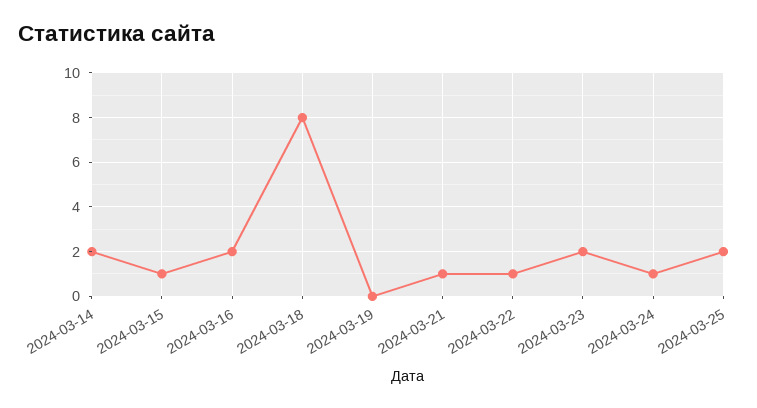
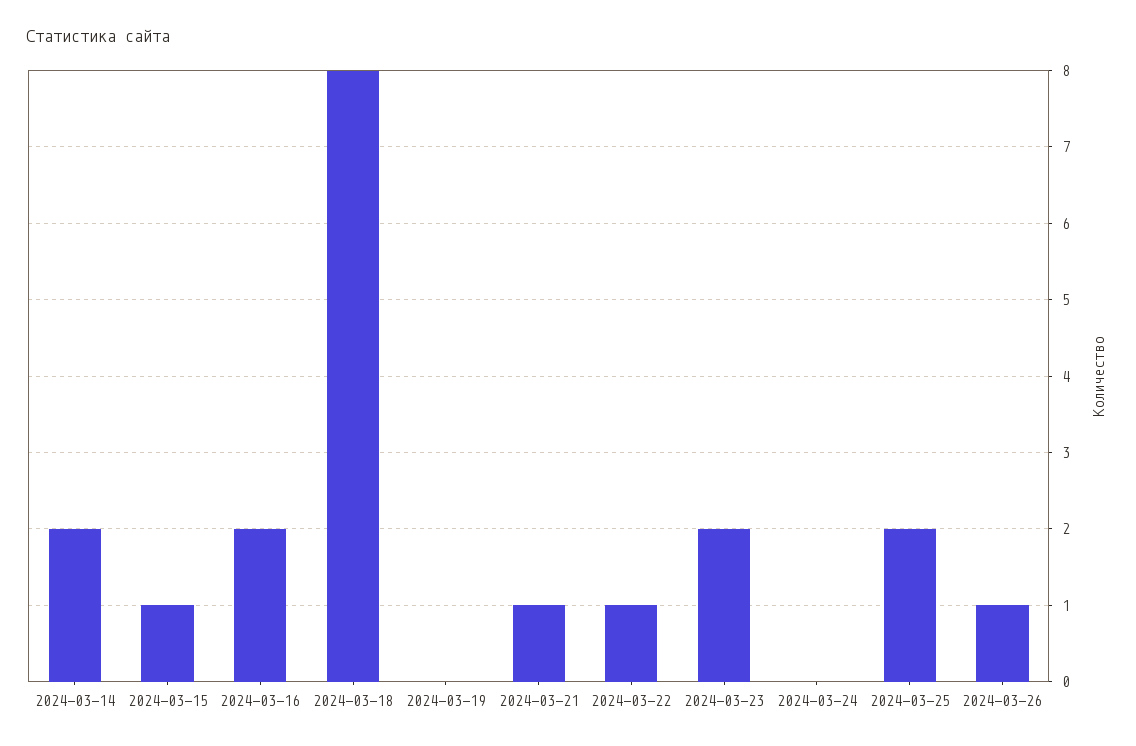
2024-03-24: 1 -> 0
2024-03-26: none -> 1

